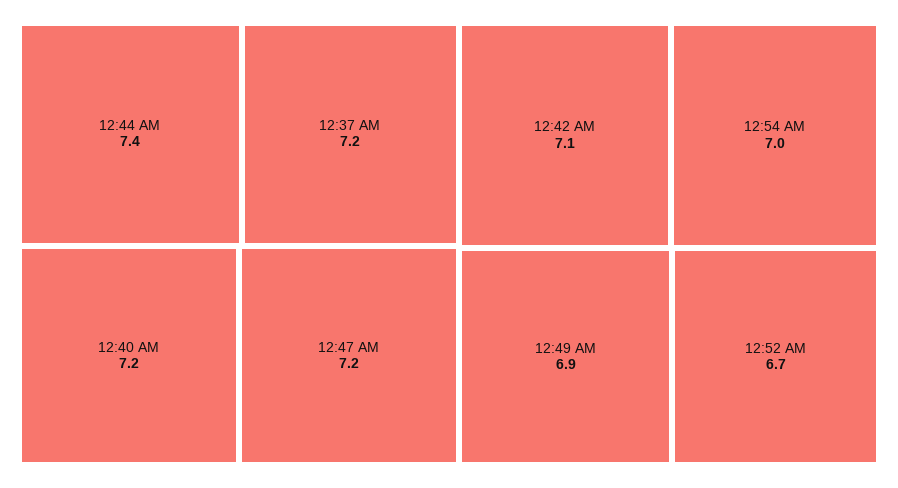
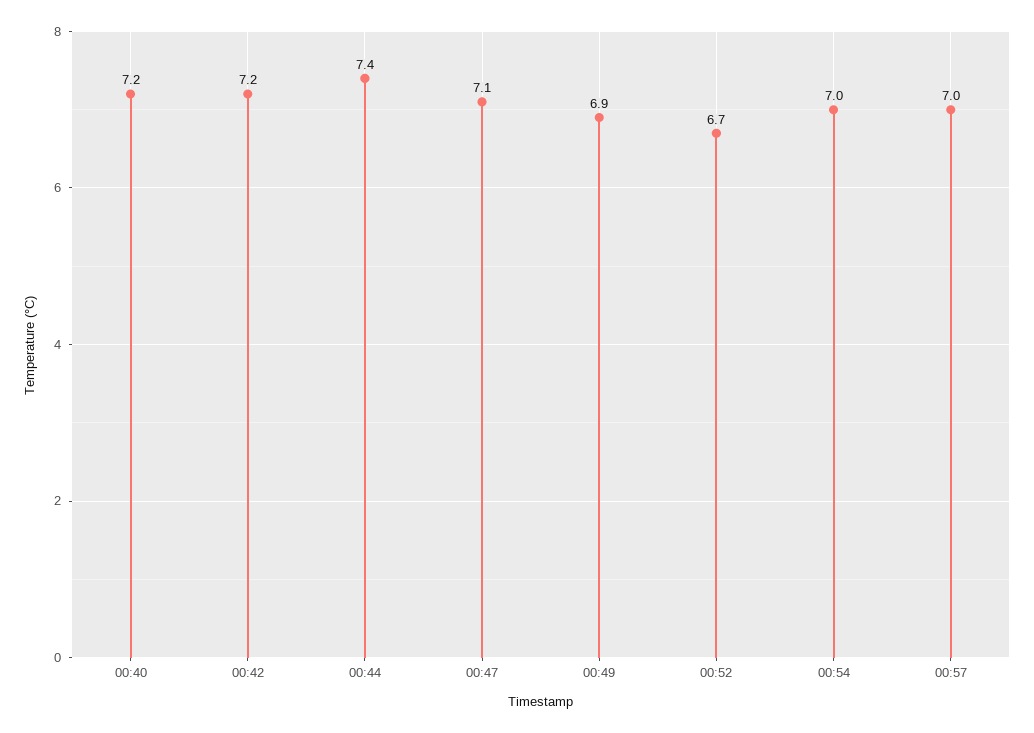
12:37 AM: 7.2 -> none
12:47 AM: 7.2 -> 7.1
12:42 AM: 7.1 -> 7.2
00:57: none -> 7

